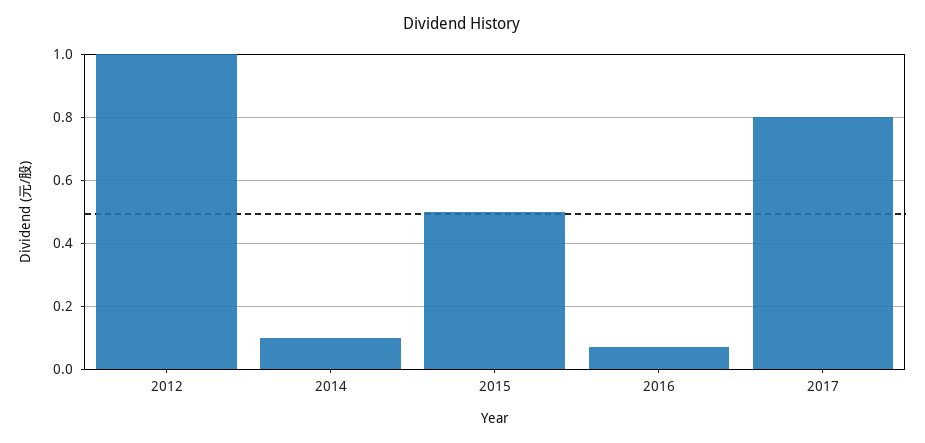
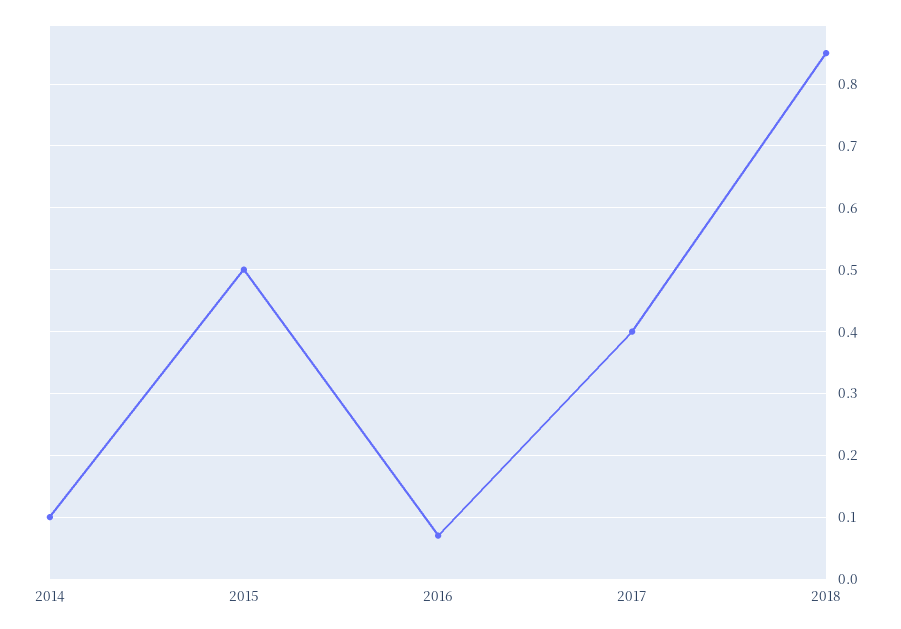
2012: 1 -> none
2017: 0.8 -> 0.4
2018: none -> 0.85

